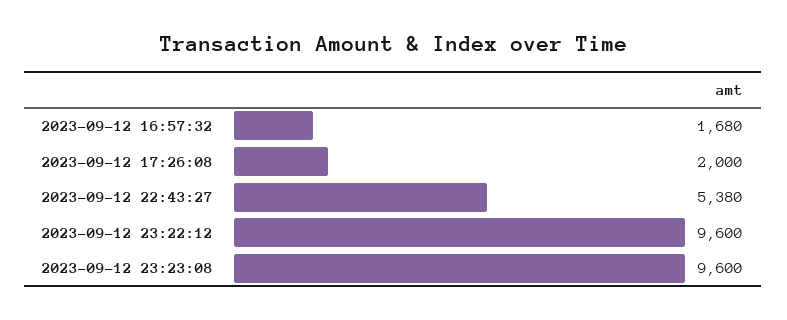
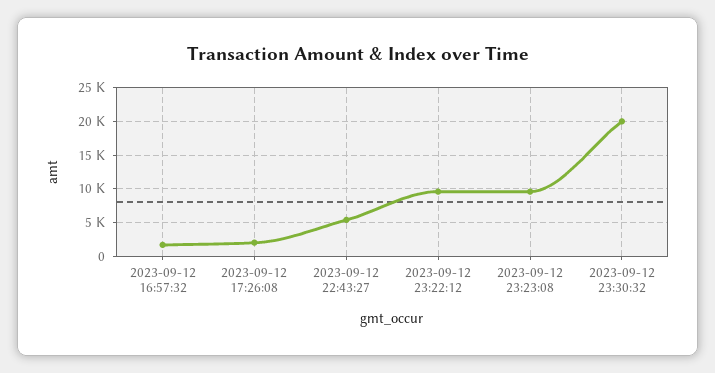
2023-09-12 23:30:32: none -> 20000

